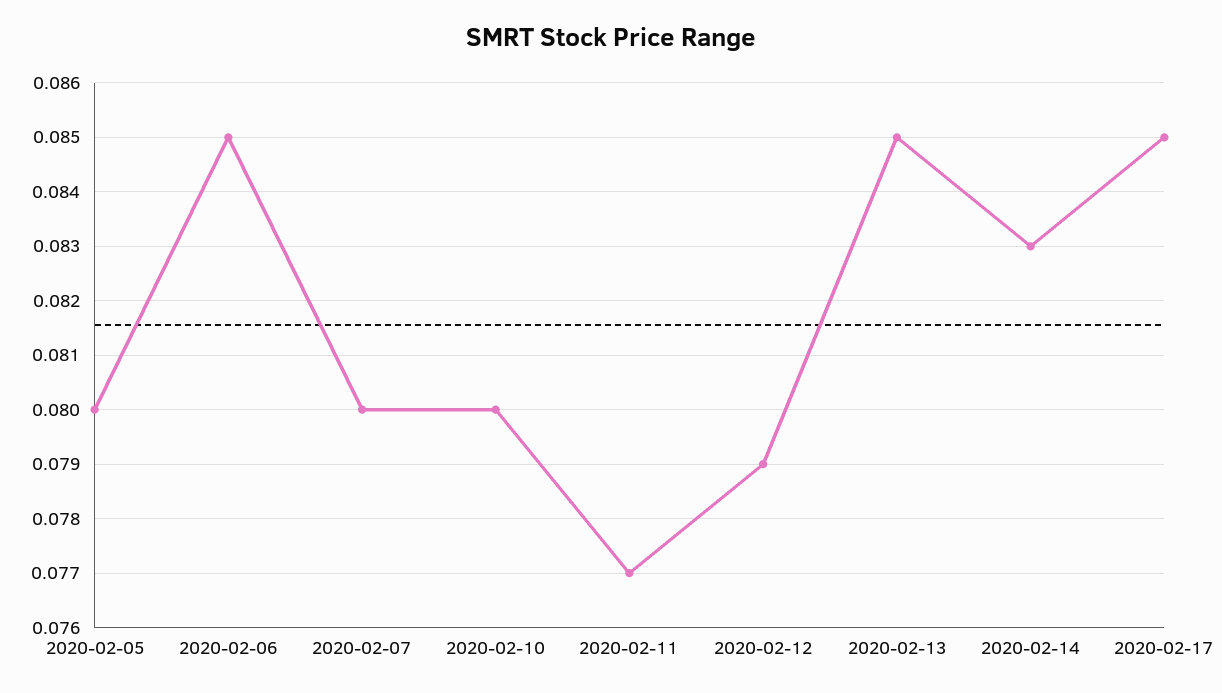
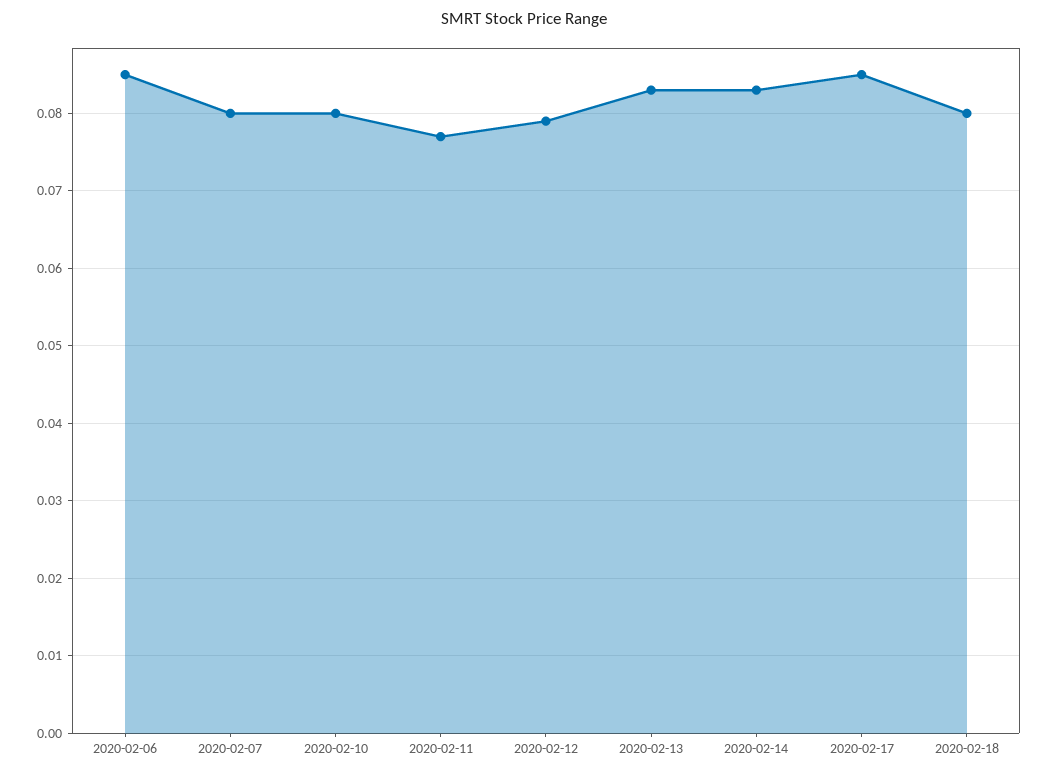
2020-02-05: 0.08 -> none
2020-02-13: 0.085 -> 0.083
2020-02-18: none -> 0.08

